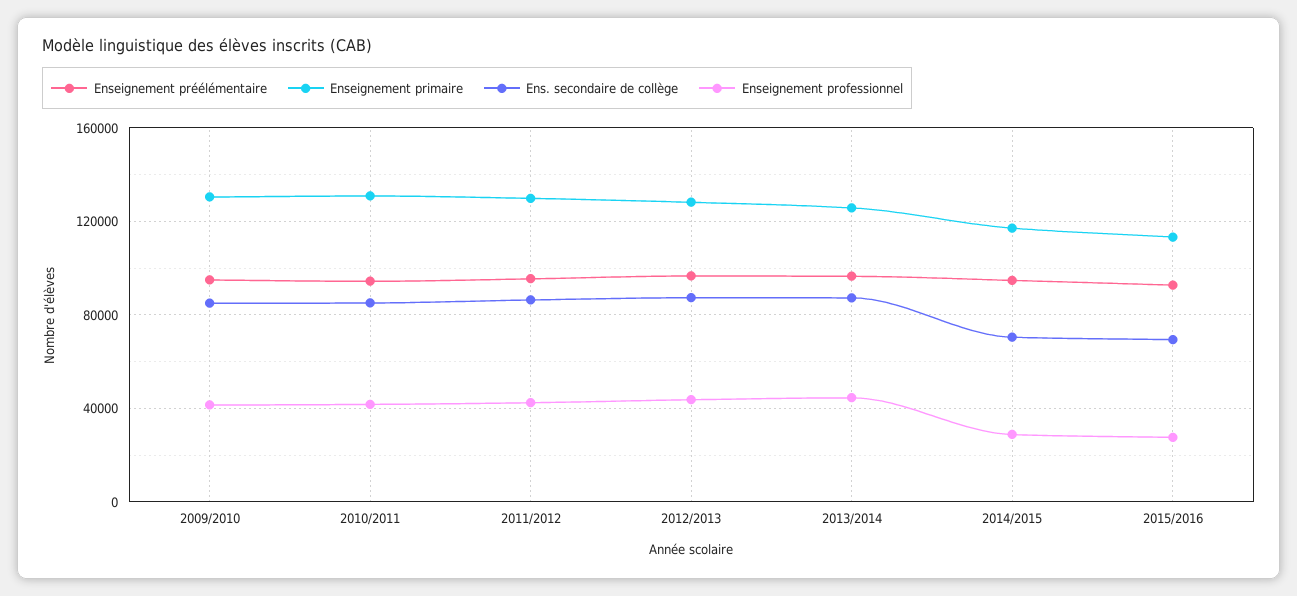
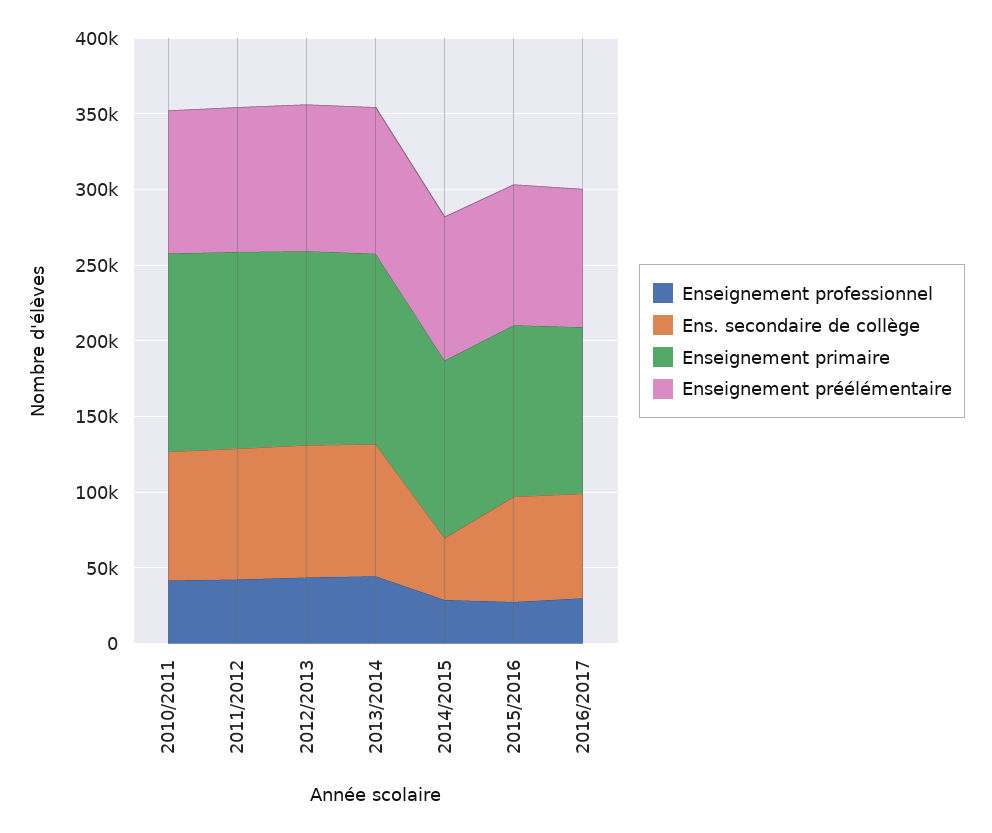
Enseignement préélémentaire, 2009/2010: 95000 -> none
Enseignement primaire, 2009/2010: 130000 -> none
Ens. secondaire de collège, 2009/2010: 85000 -> none
Enseignement professionnel, 2009/2010: 40000 -> none
Ens. secondaire de collège, 2014/2015: 70000 -> 40000
Enseignement professionnel, 2016/2017: none -> 30000
Ens. secondaire de collège, 2016/2017: none -> 70000
Enseignement primaire, 2016/2017: none -> 110000
Enseignement préélémentaire, 2016/2017: none -> 90000

